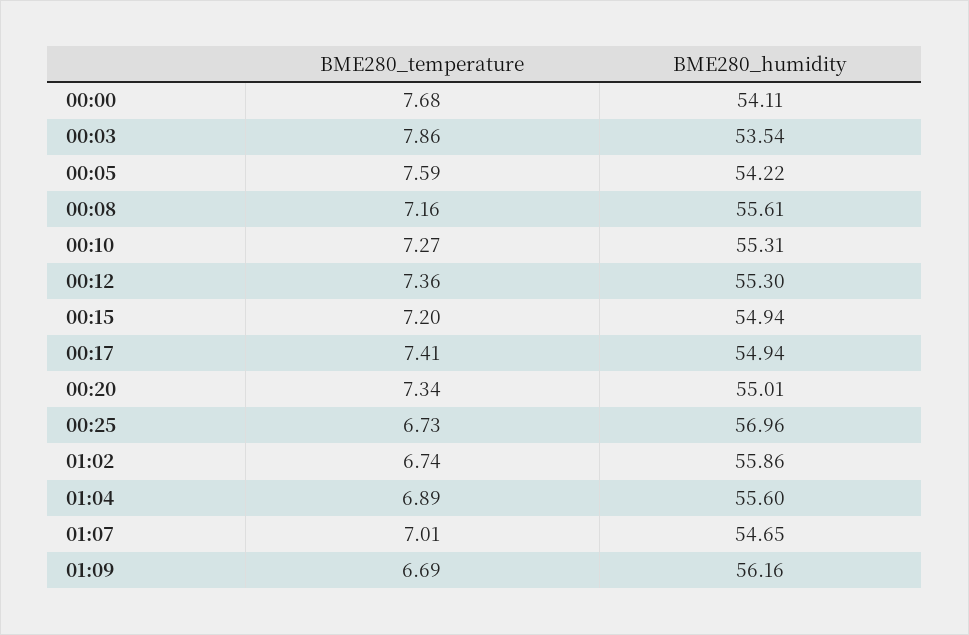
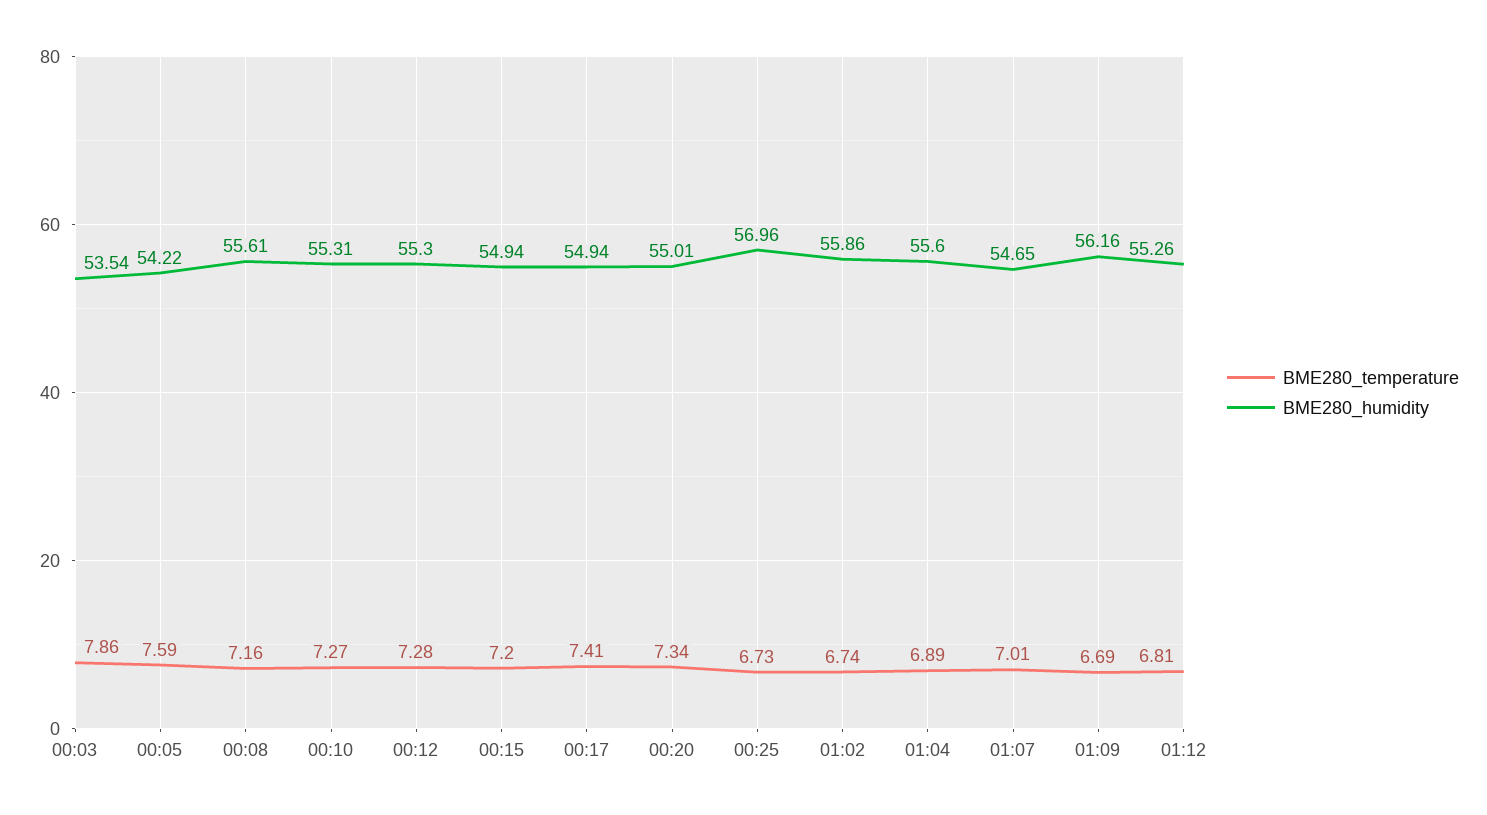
BME280_temperature, 00:00: 7.68 -> none
BME280_humidity, 00:00: 54.11 -> none
BME280_temperature, 00:12: 7.36 -> 7.28
BME280_temperature, 01:12: none -> 6.81
BME280_humidity, 01:12: none -> 55.26

